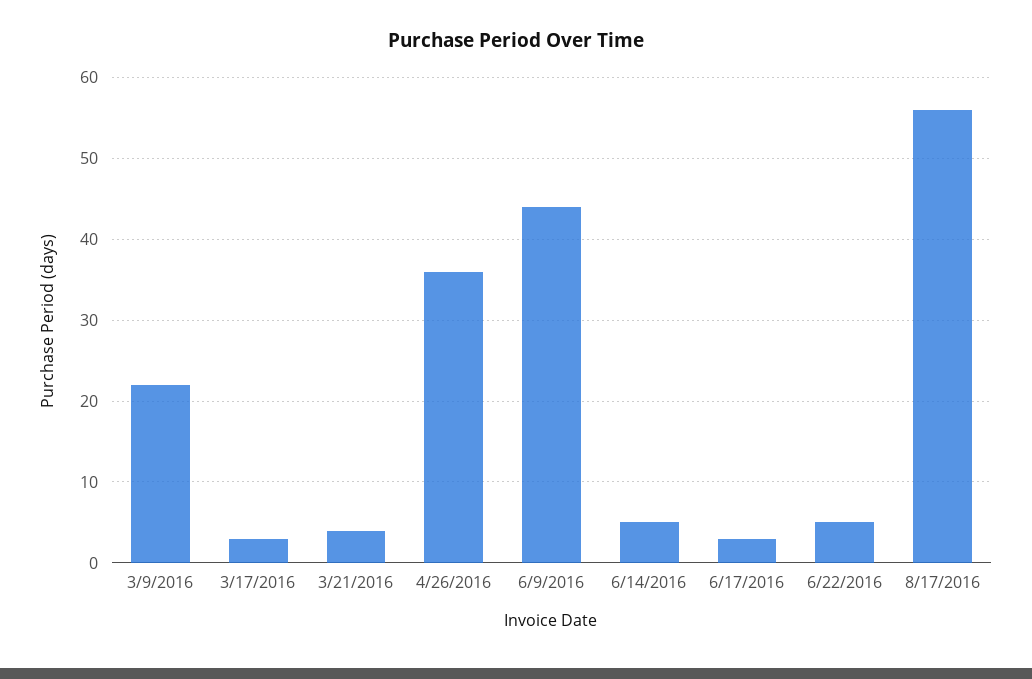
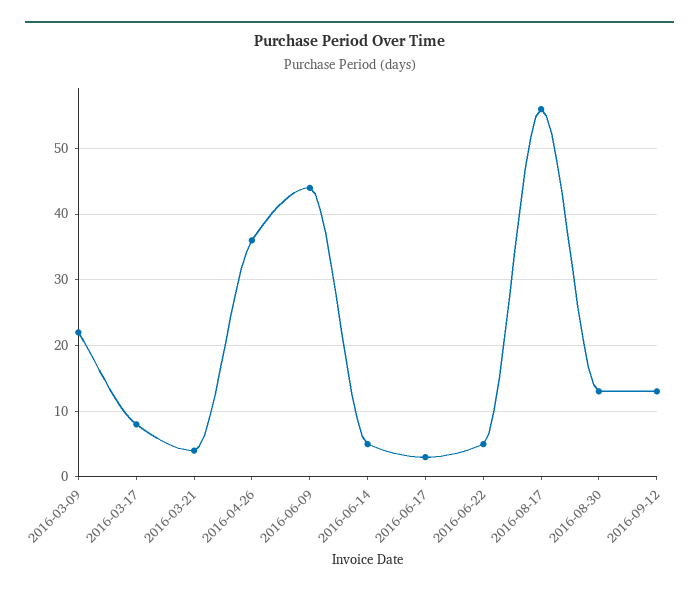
3/17/2016: 3 -> 8
2016-08-30: none -> 13
2016-09-12: none -> 13

